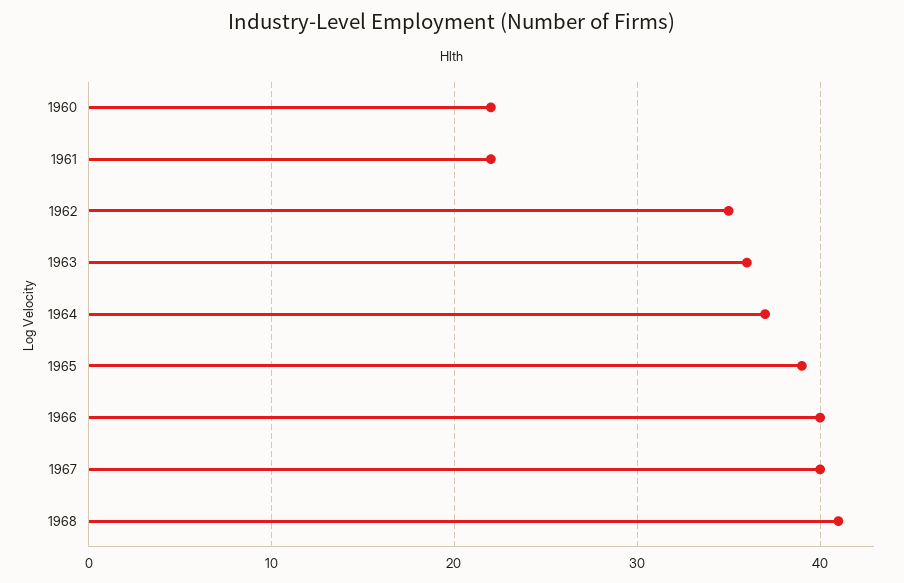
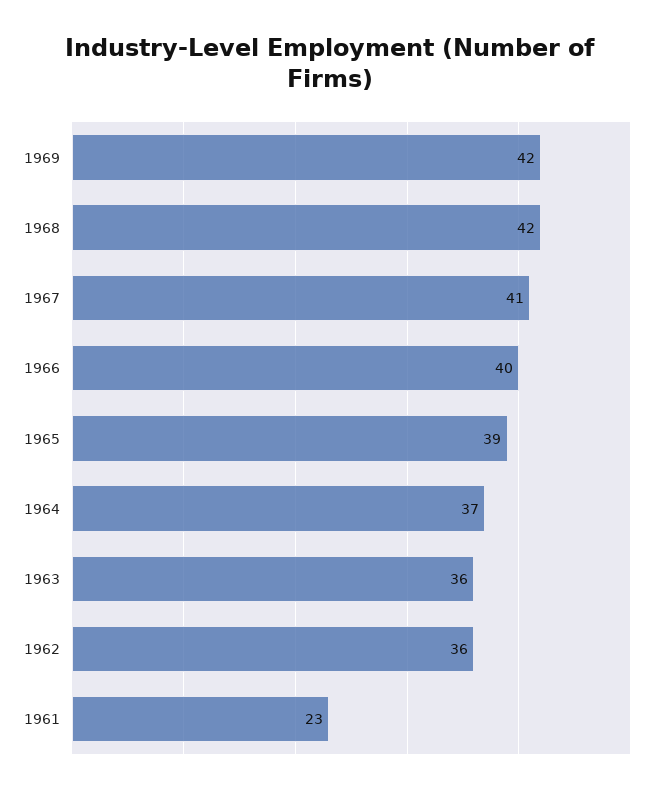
1960: 22 -> none
1961: 22 -> 23
1962: 35 -> 36
1967: 40 -> 41
1968: 41 -> 42
1969: none -> 42

